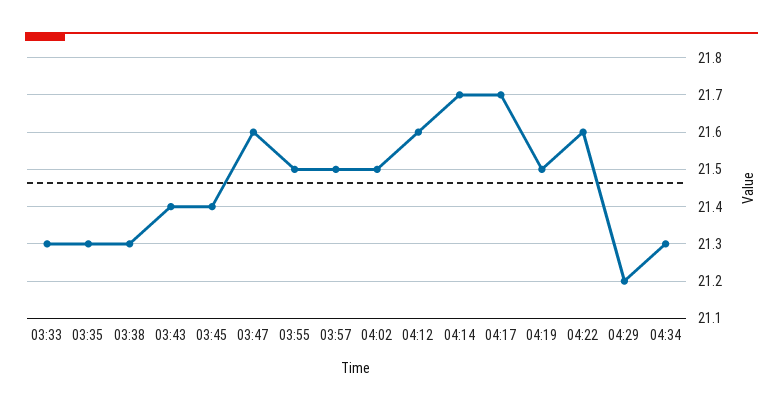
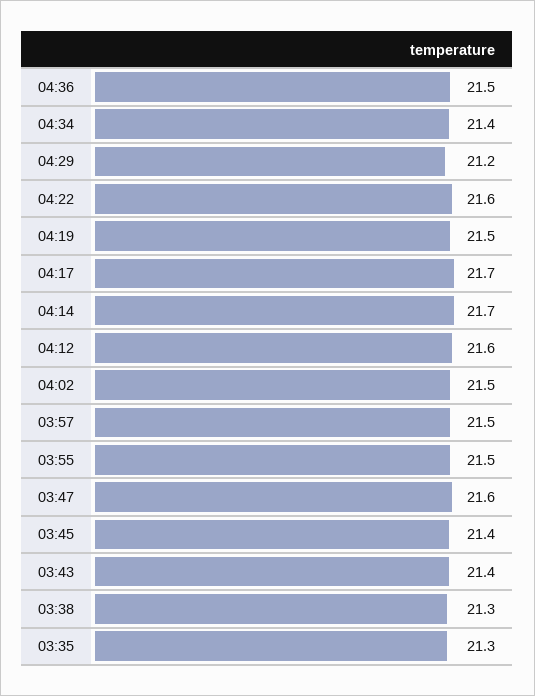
03:33: 21.3 -> none
04:34: 21.3 -> 21.4
04:36: none -> 21.5

